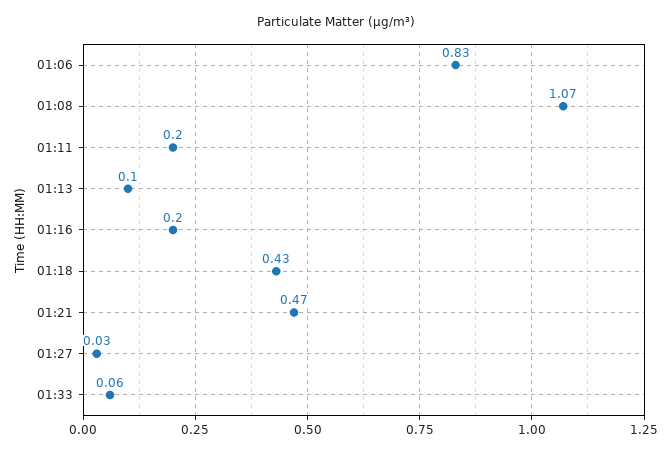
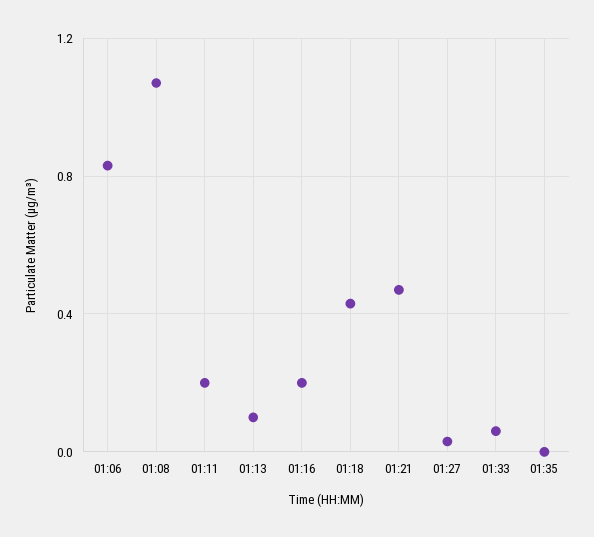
01:35: none -> 0

